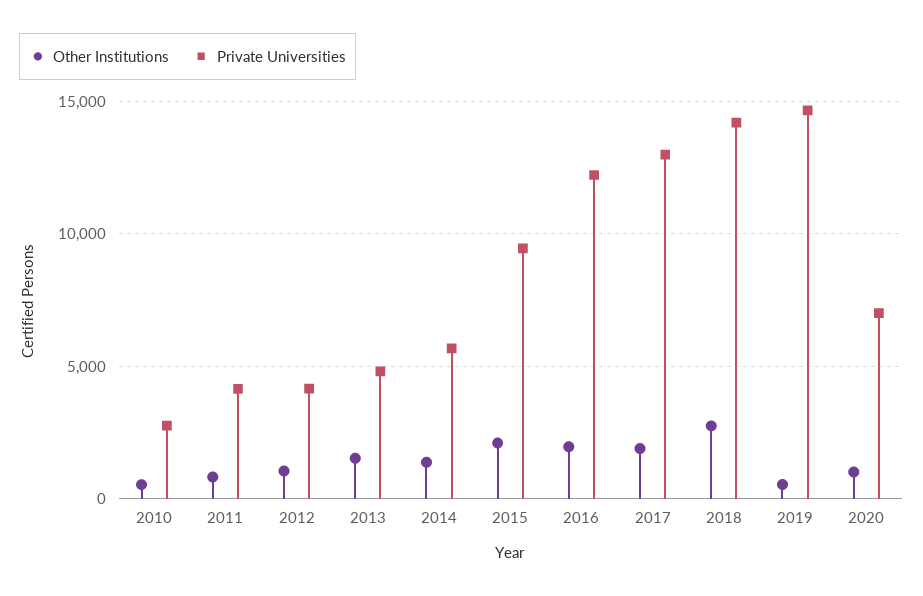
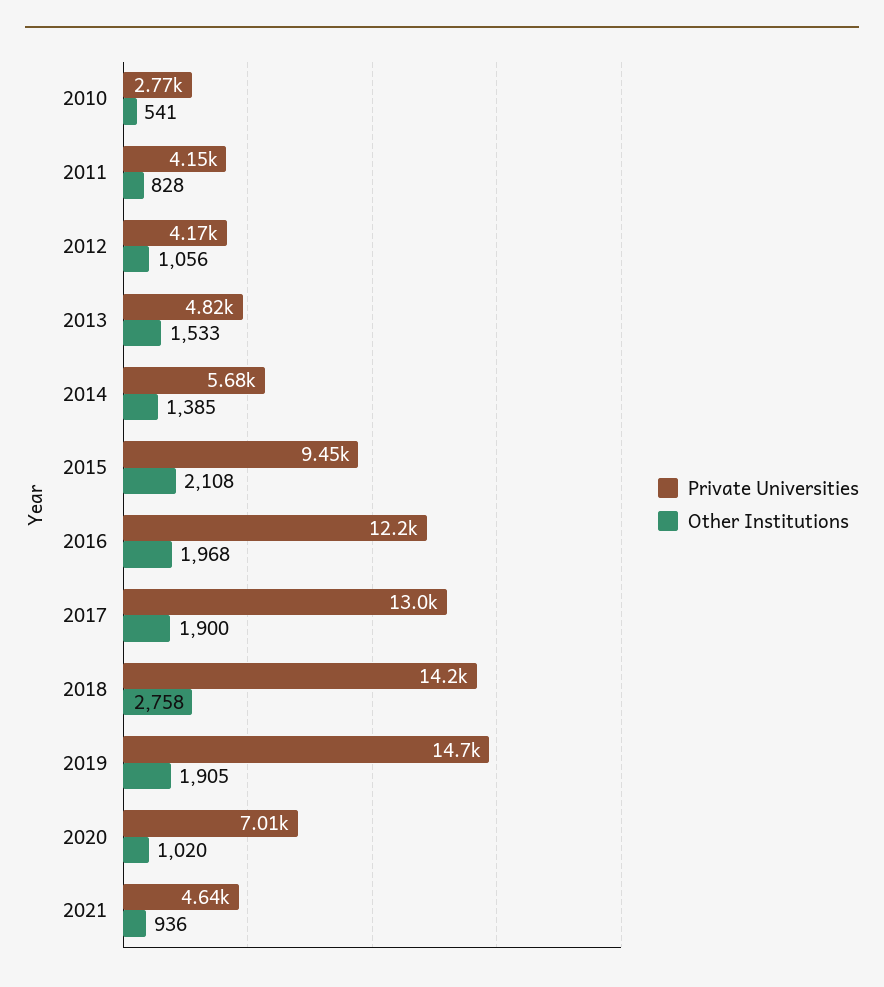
Other Institutions, 2019: 500 -> 1905
Private Universities, 2021: none -> 4640
Other Institutions, 2021: none -> 936

